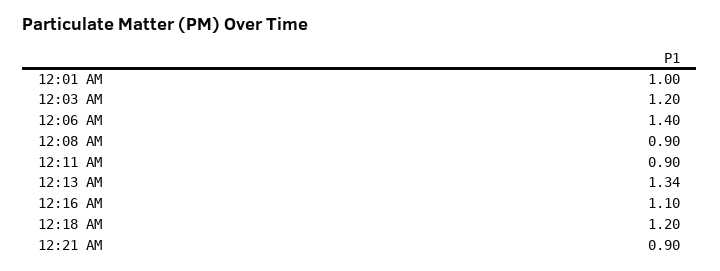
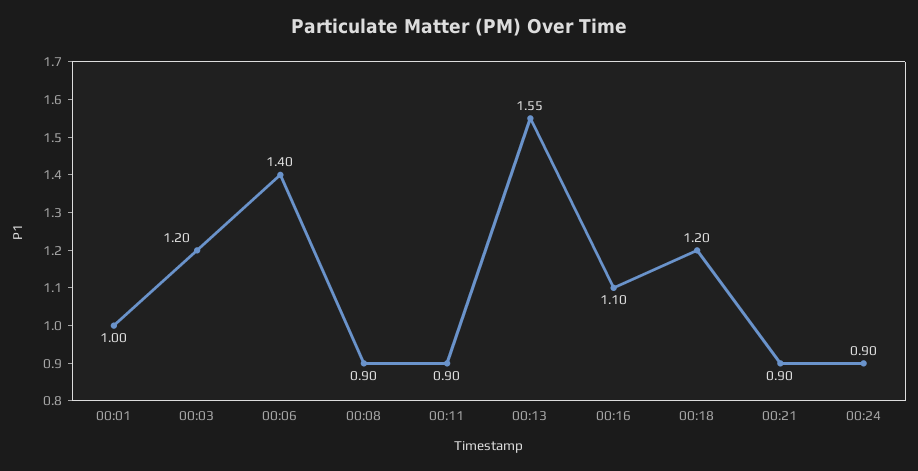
12:13 AM: 1.34 -> 1.55
00:24: none -> 0.9

